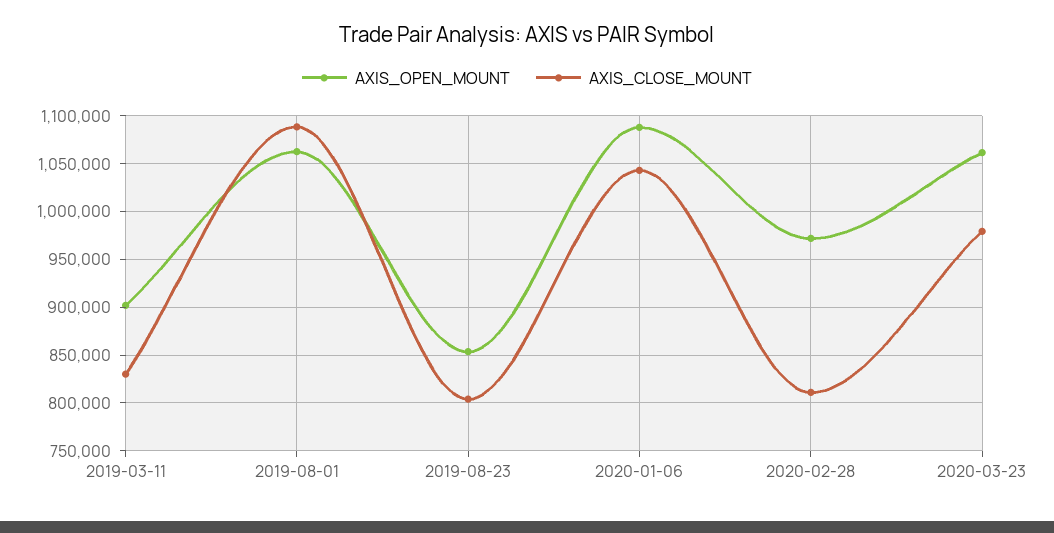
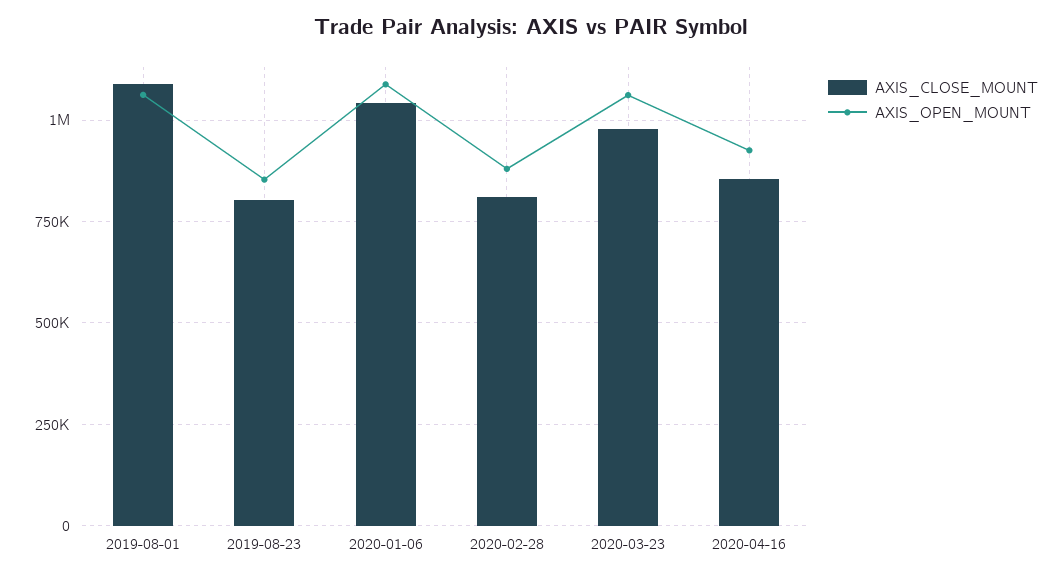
AXIS_OPEN_MOUNT, 2019-03-11: 900000 -> none
AXIS_CLOSE_MOUNT, 2019-03-11: 830000 -> none
AXIS_OPEN_MOUNT, 2020-02-28: 970000 -> 875000
AXIS_CLOSE_MOUNT, 2020-04-16: none -> 850000
AXIS_OPEN_MOUNT, 2020-04-16: none -> 925000

